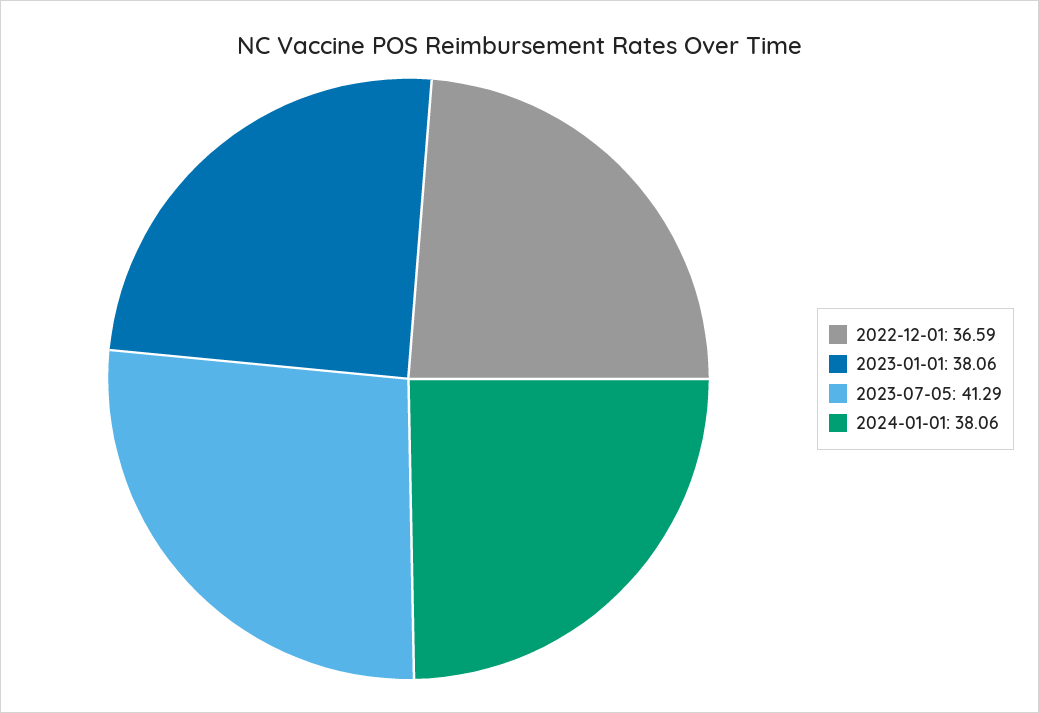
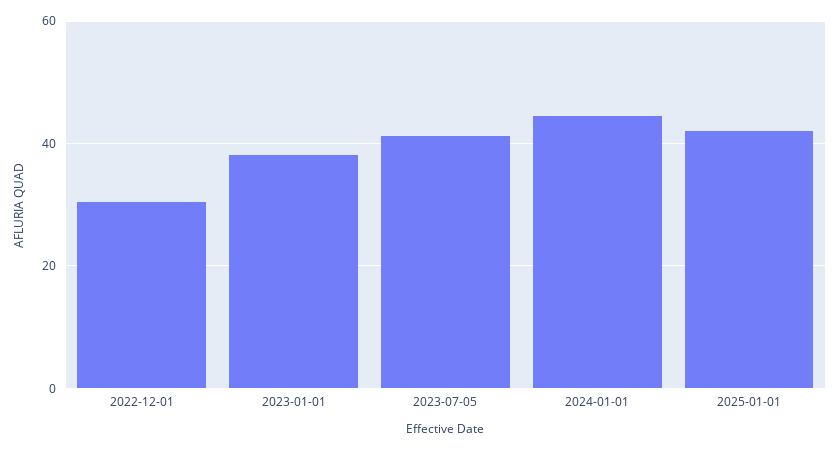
2022-12-01: 36.59 -> 30
2024-01-01: 38.06 -> 44
2025-01-01: none -> 42

